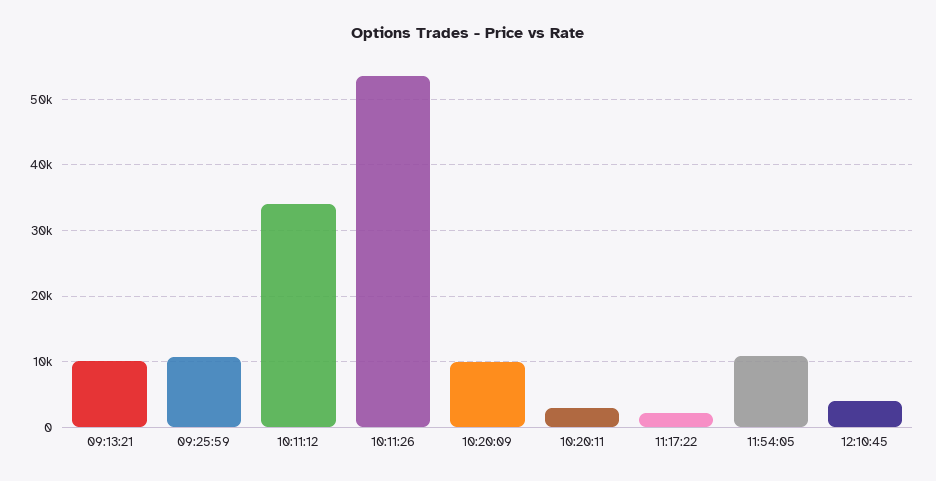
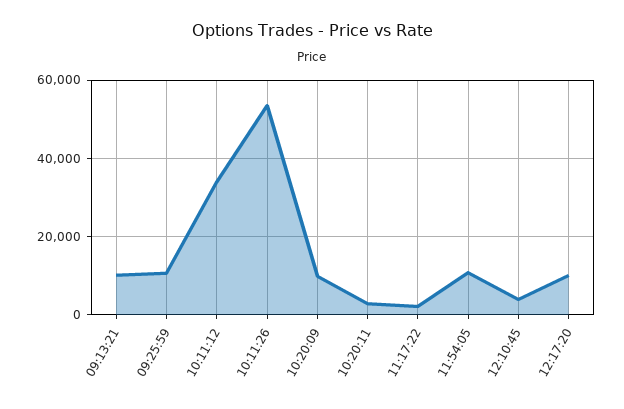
12:17:20: none -> 10000

